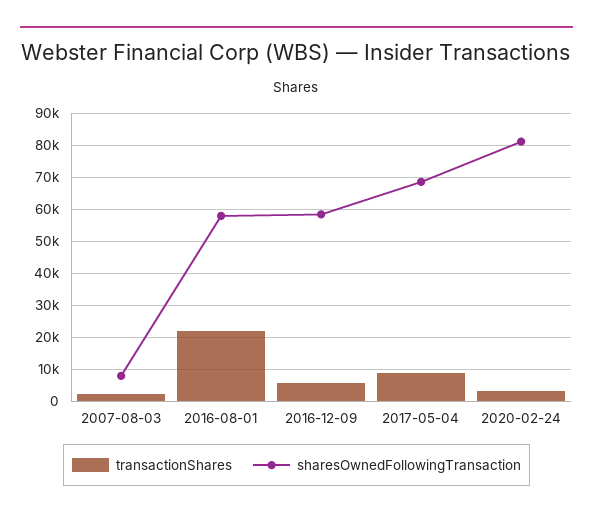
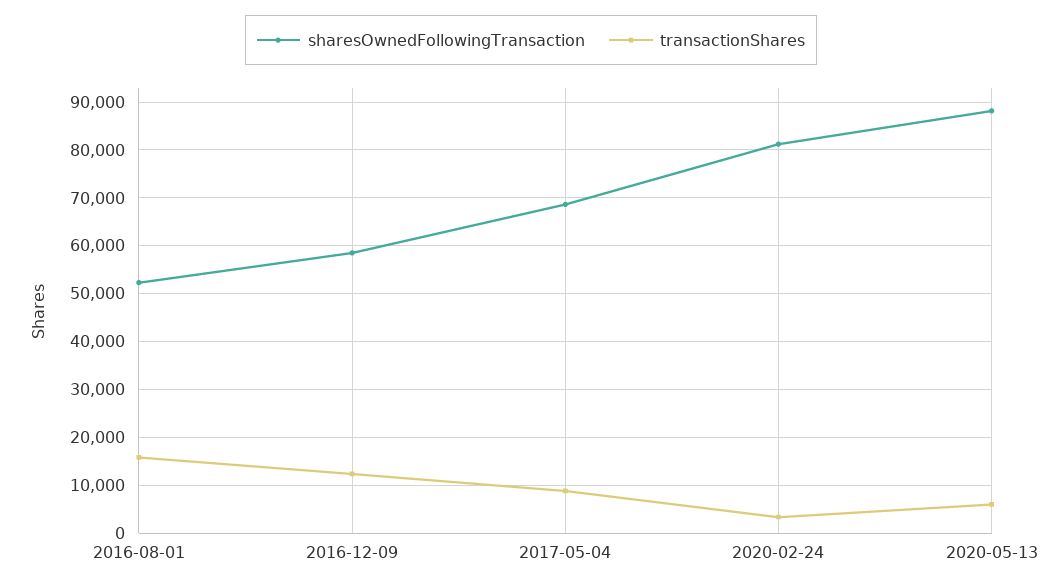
transactionShares, 2007-08-03: 2000 -> none
sharesOwnedFollowingTransaction, 2007-08-03: 8000 -> none
transactionShares, 2016-08-01: 22000 -> 16000
sharesOwnedFollowingTransaction, 2016-08-01: 58000 -> 52000
transactionShares, 2016-12-09: 6000 -> 12000
sharesOwnedFollowingTransaction, 2020-05-13: none -> 88000
transactionShares, 2020-05-13: none -> 6000

